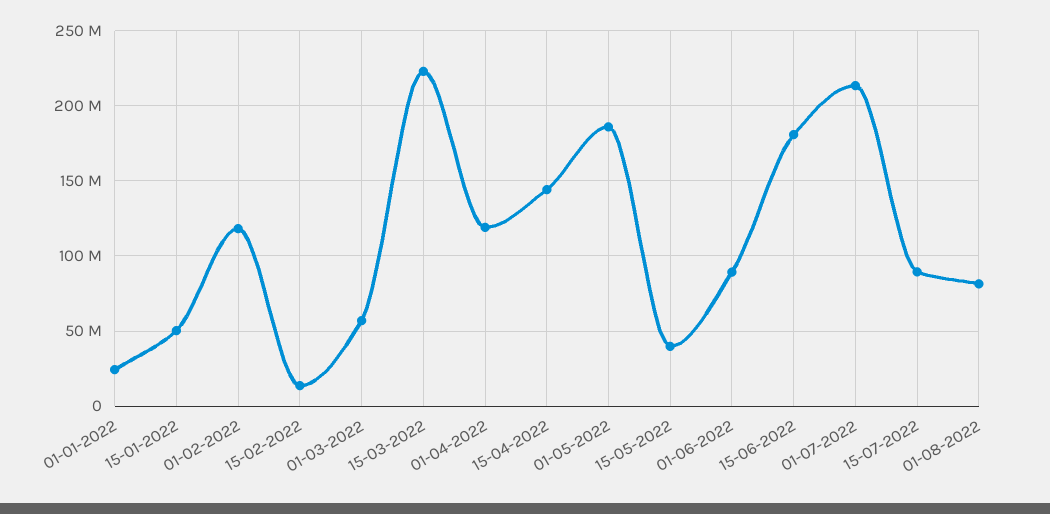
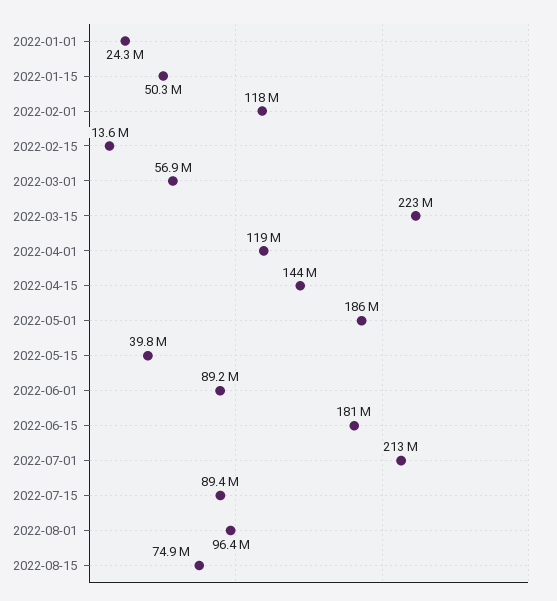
01-08-2022: 80000000 -> 96400000
2022-08-15: none -> 74900000

